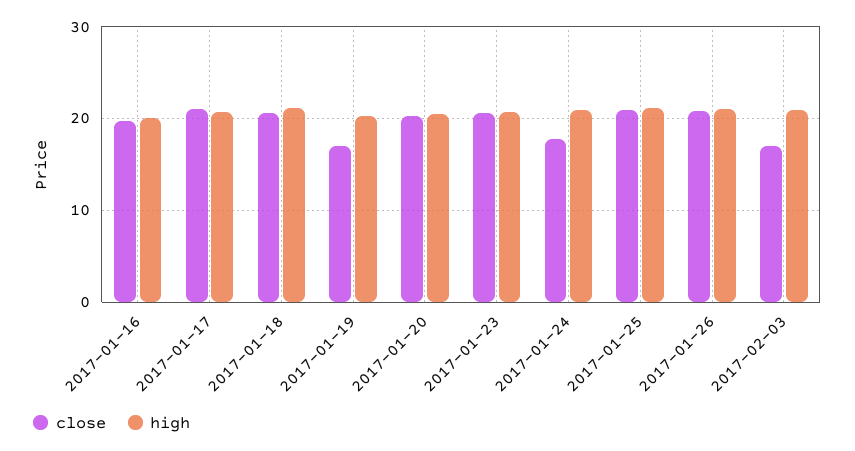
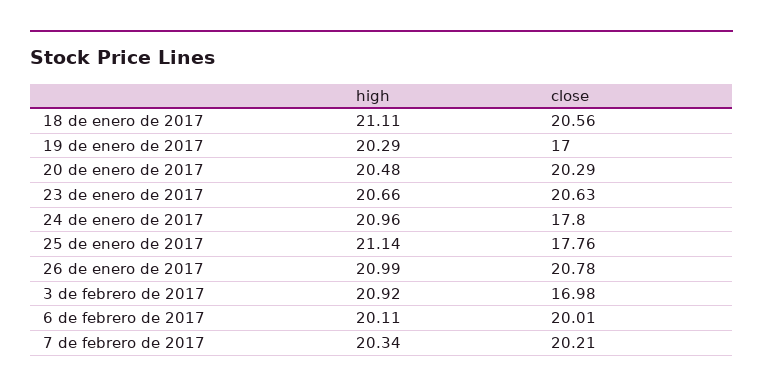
close, 2017-01-16: 20 -> none
high, 2017-01-16: 20 -> none
close, 2017-01-17: 21 -> none
high, 2017-01-17: 21 -> none
close, 2017-01-25: 21 -> 17.76
high, 6 de febrero de 2017: none -> 20.11
close, 6 de febrero de 2017: none -> 20.01
high, 7 de febrero de 2017: none -> 20.34
close, 7 de febrero de 2017: none -> 20.21

